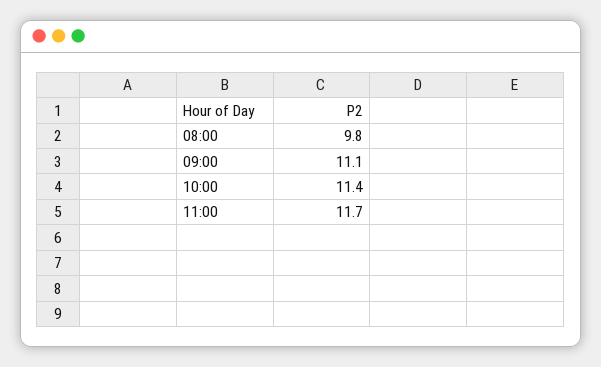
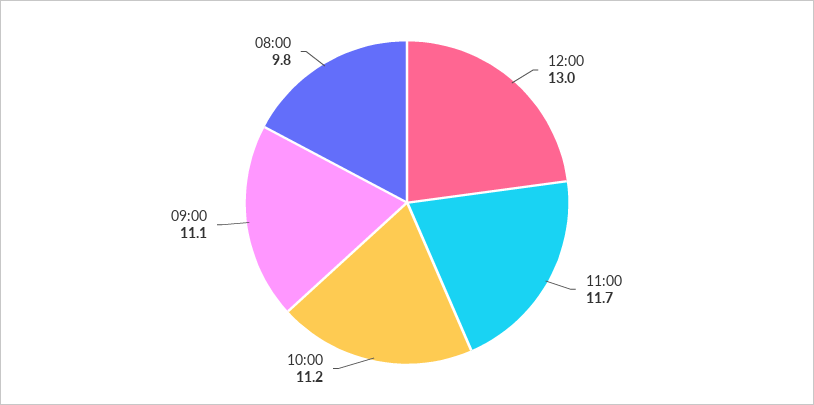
10:00: 11.4 -> 11.2
12:00: none -> 13

